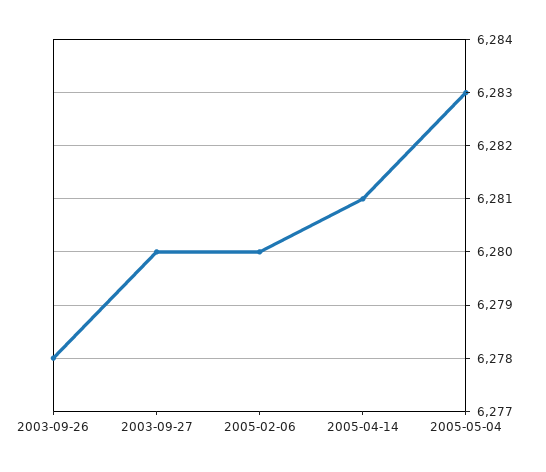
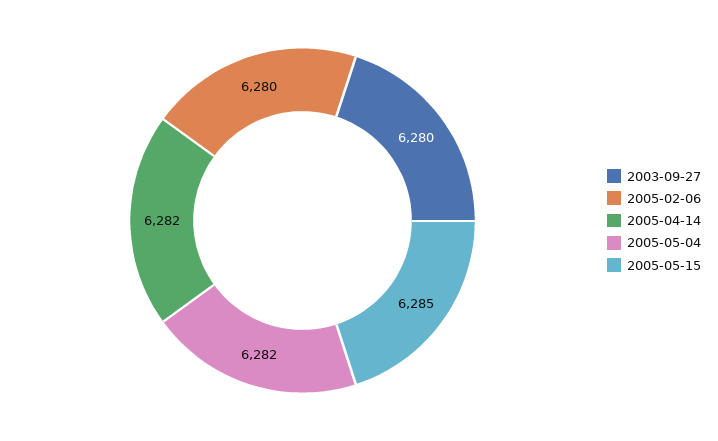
2003-09-26: 6278 -> none
2005-04-14: 6281 -> 6282
2005-05-04: 6283 -> 6282
2005-05-15: none -> 6285

